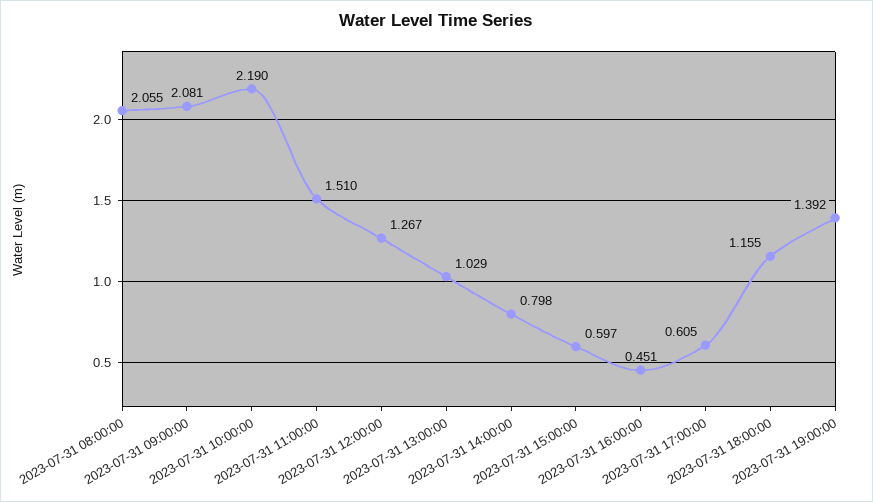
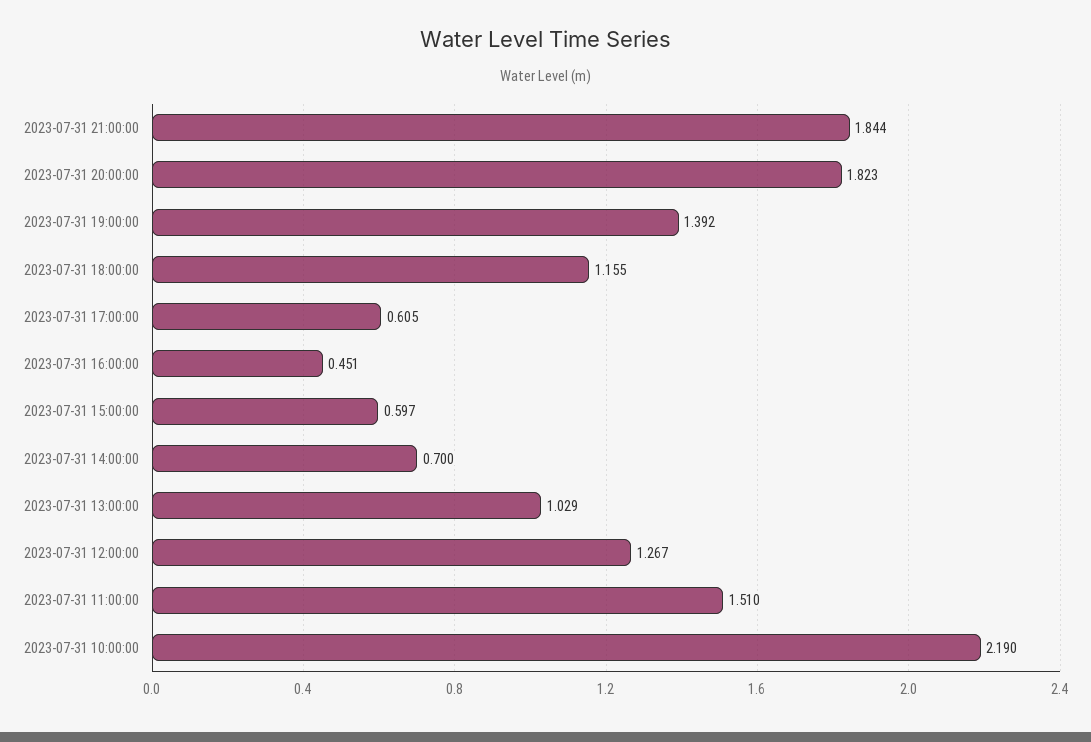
2023-07-31 08:00:00: 2.055 -> none
2023-07-31 09:00:00: 2.081 -> none
2023-07-31 14:00:00: 0.798 -> 0.7
2023-07-31 21:00:00: none -> 1.844
2023-07-31 20:00:00: none -> 1.823

